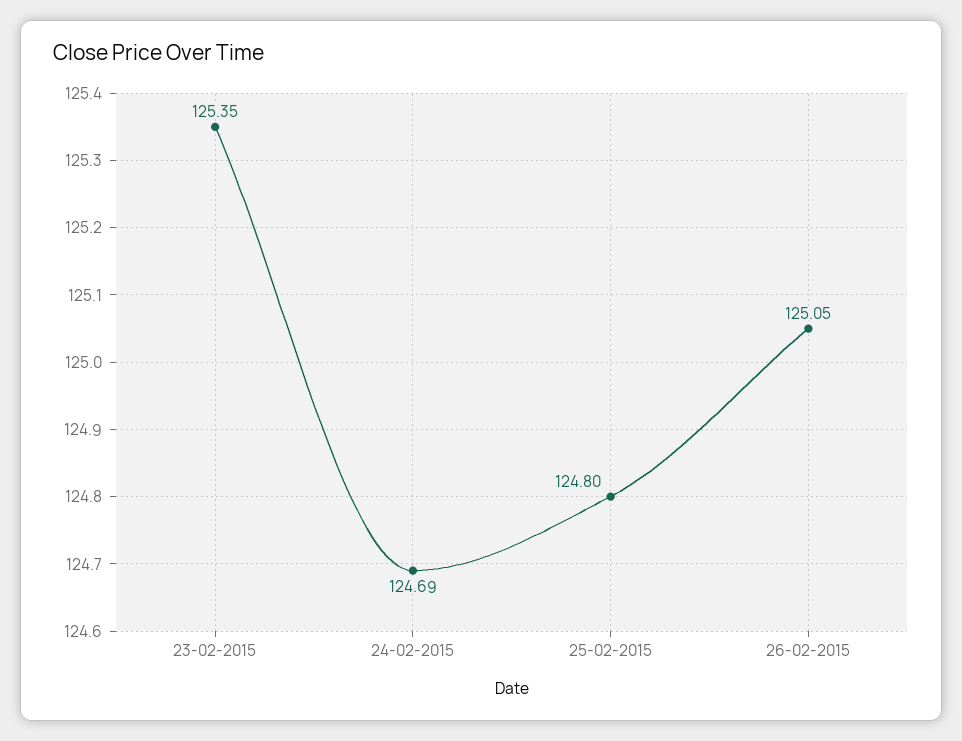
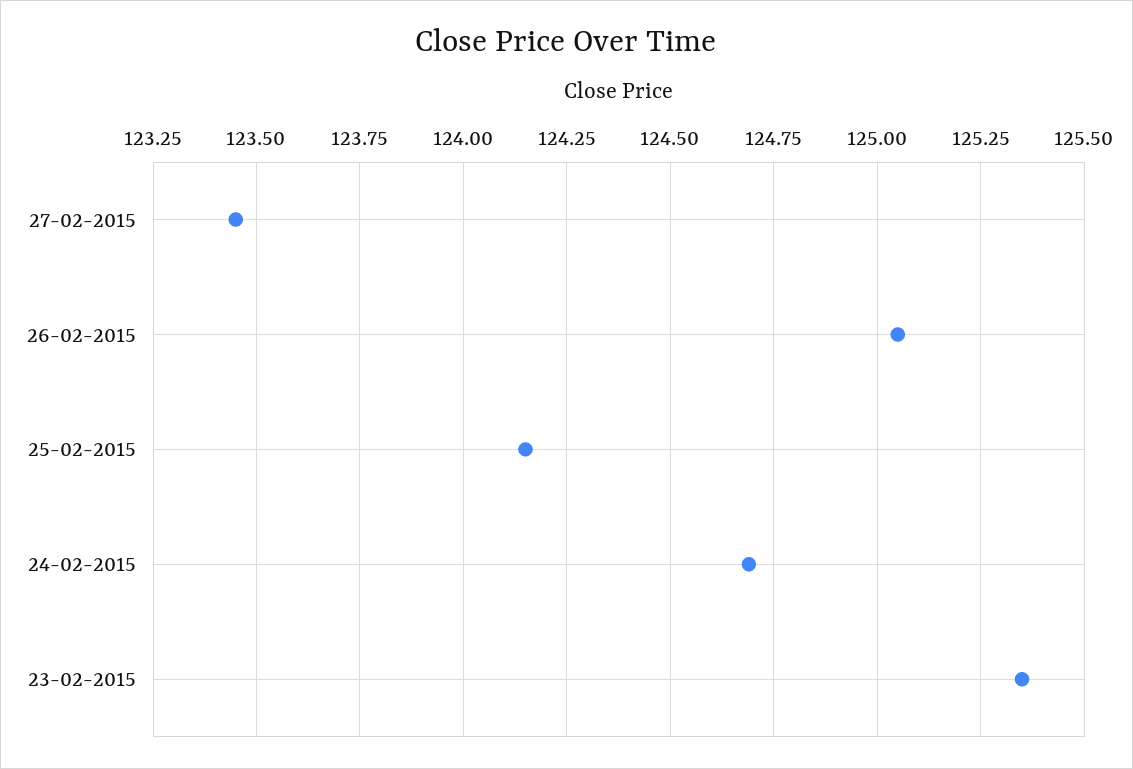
25-02-2015: 124.8 -> 124.15
27-02-2015: none -> 123.45

